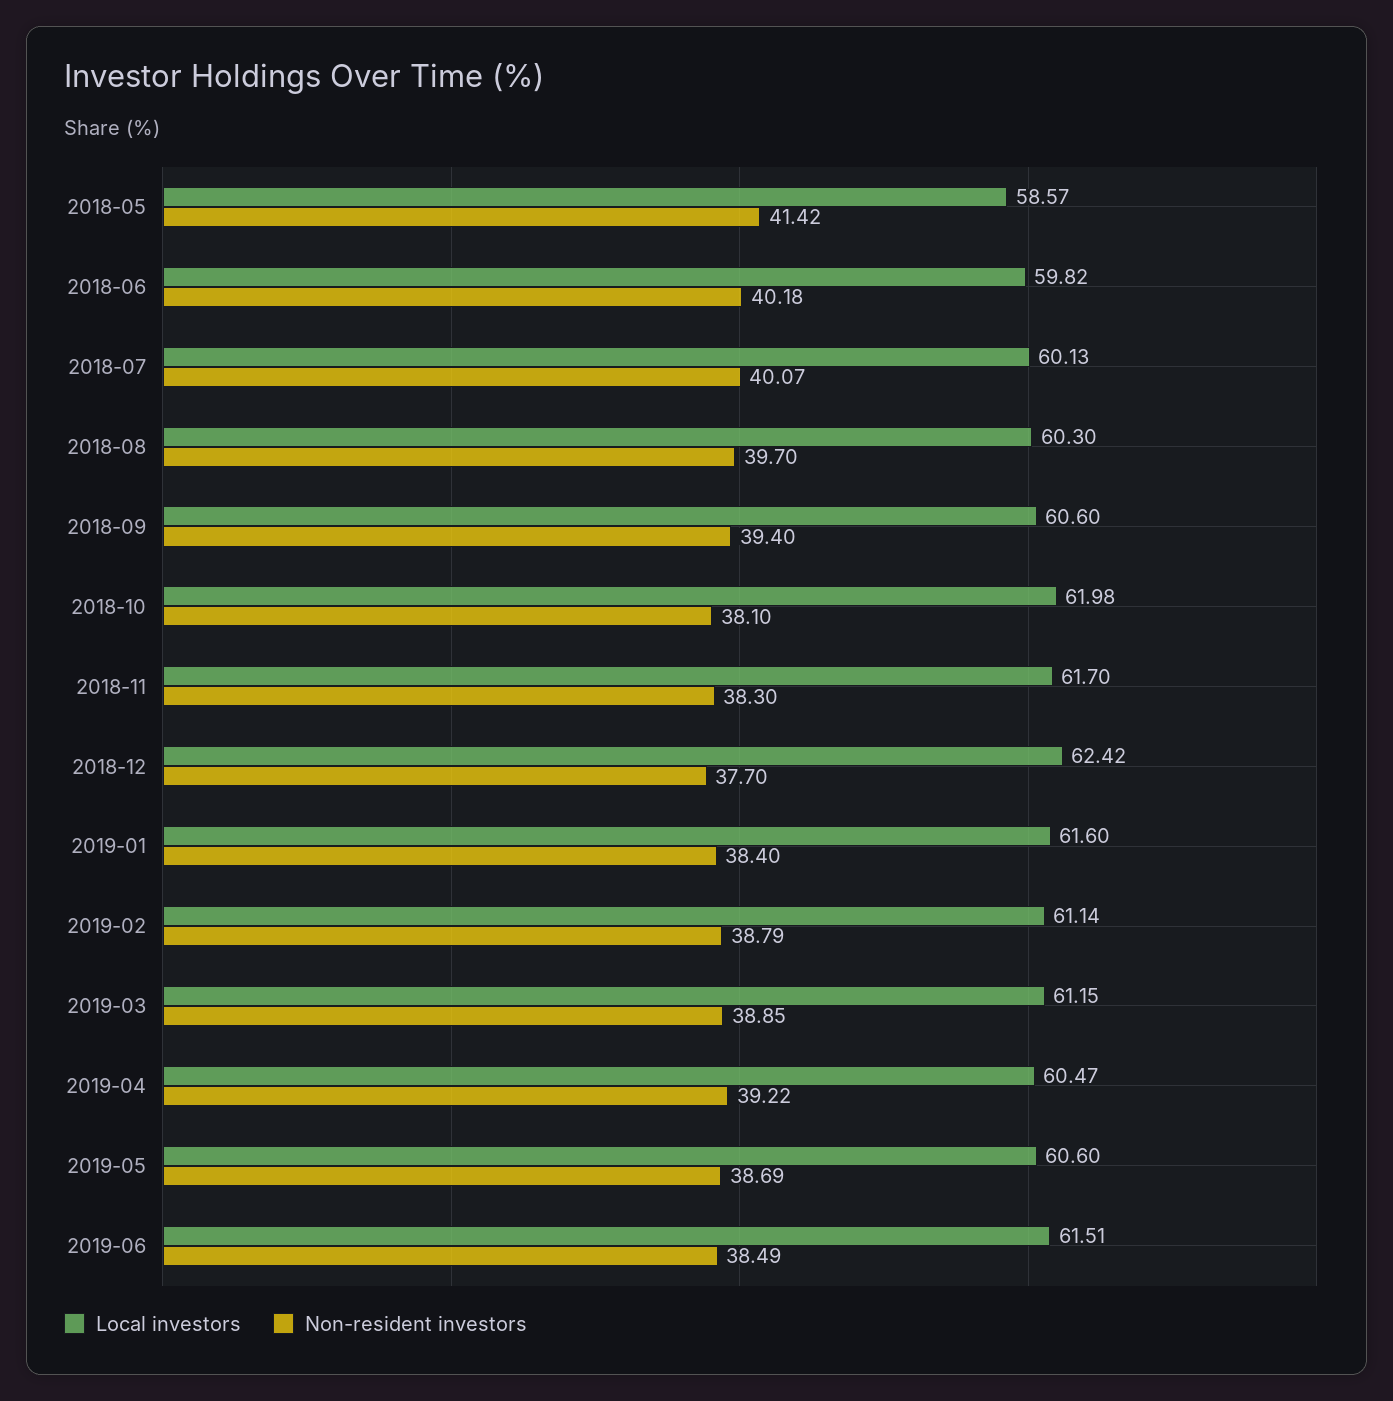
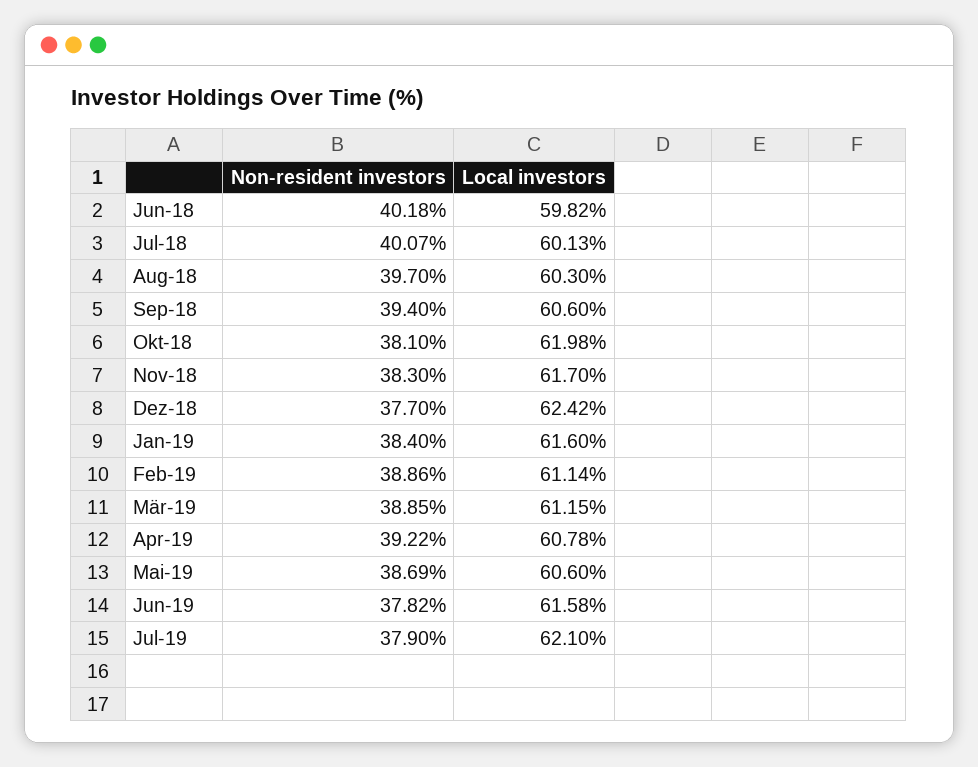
Local investors, 2018-05: 58.57 -> none
Non-resident investors, 2018-05: 41.42 -> none
Non-resident investors, 2019-02: 38.79 -> 38.86
Local investors, 2019-04: 60.47 -> 60.78
Local investors, 2019-06: 61.51 -> 61.58
Non-resident investors, 2019-06: 38.49 -> 37.82
Non-resident investors, Jul-19: none -> 37.9
Local investors, Jul-19: none -> 62.1

